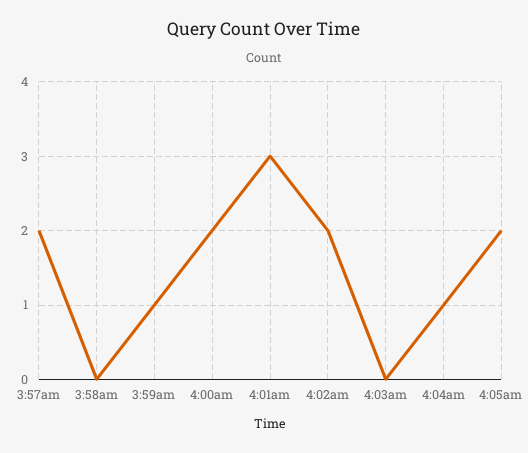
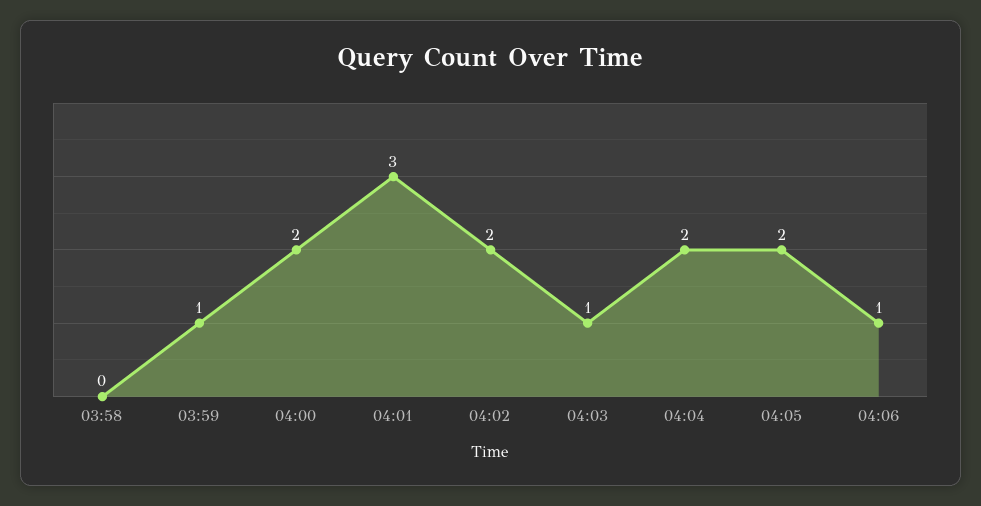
3:57am: 2 -> none
4:03am: 0 -> 1
4:04am: 1 -> 2
04:06: none -> 1

